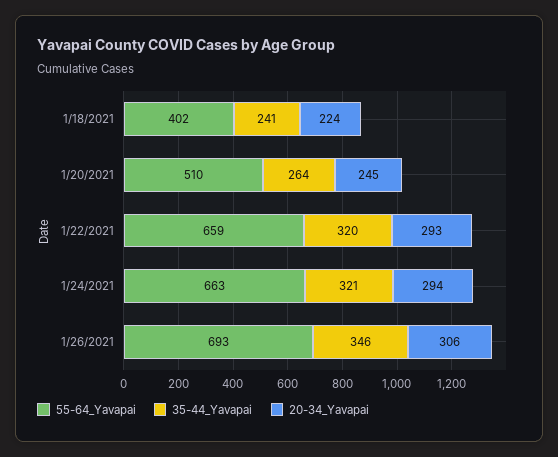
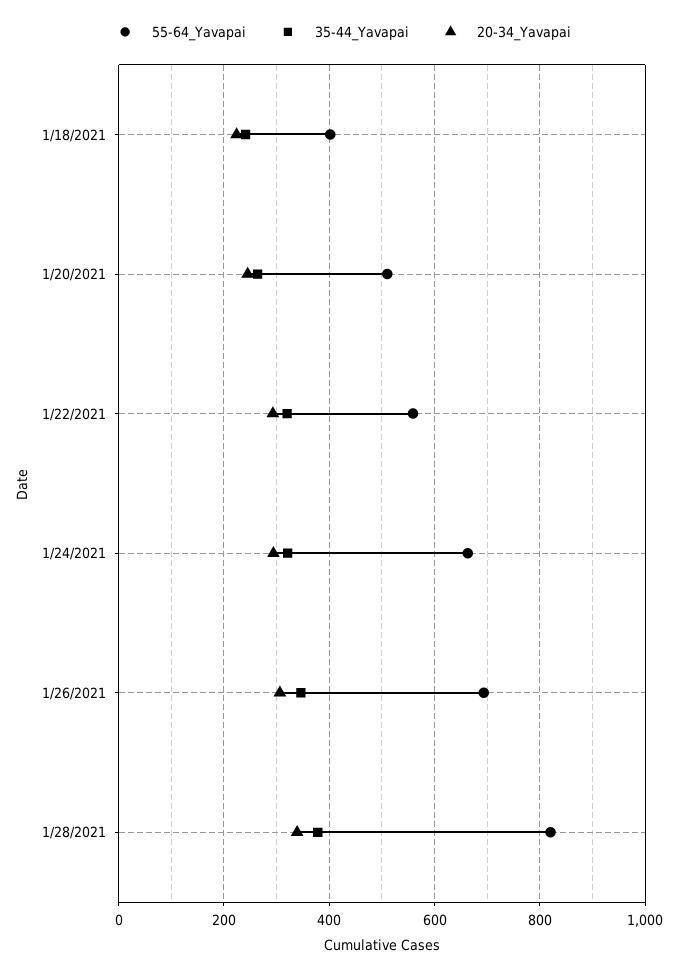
55-64_Yavapai, 1/22/2021: 659 -> 560
55-64_Yavapai, 1/28/2021: none -> 820
35-44_Yavapai, 1/28/2021: none -> 380
20-34_Yavapai, 1/28/2021: none -> 340

